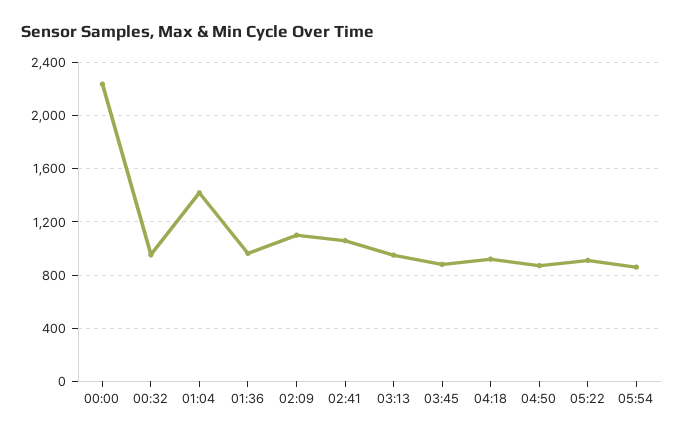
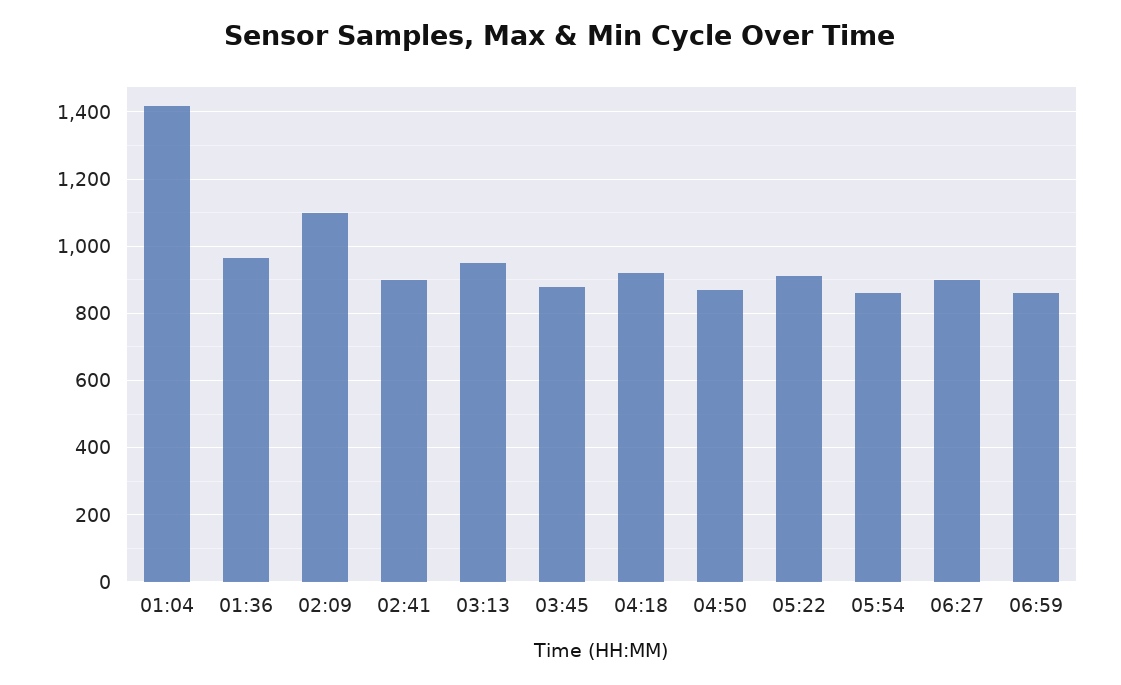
00:00: 2250 -> none
00:32: 950 -> none
02:41: 1050 -> 900
06:27: none -> 900
06:59: none -> 860

